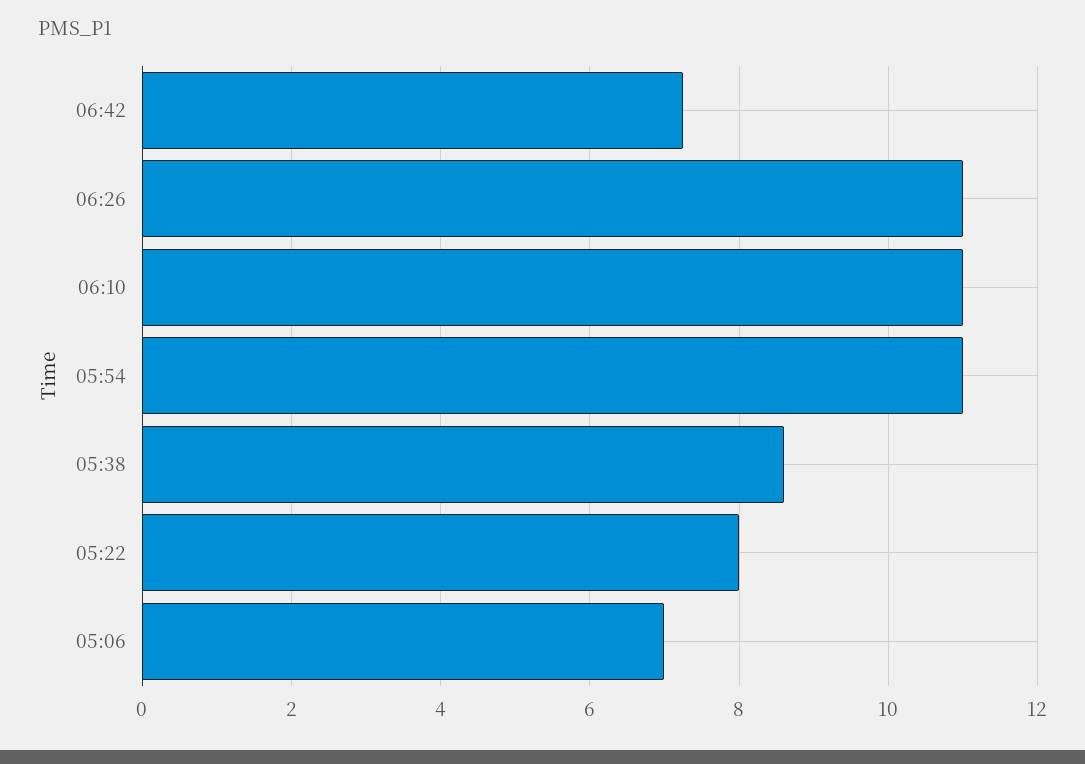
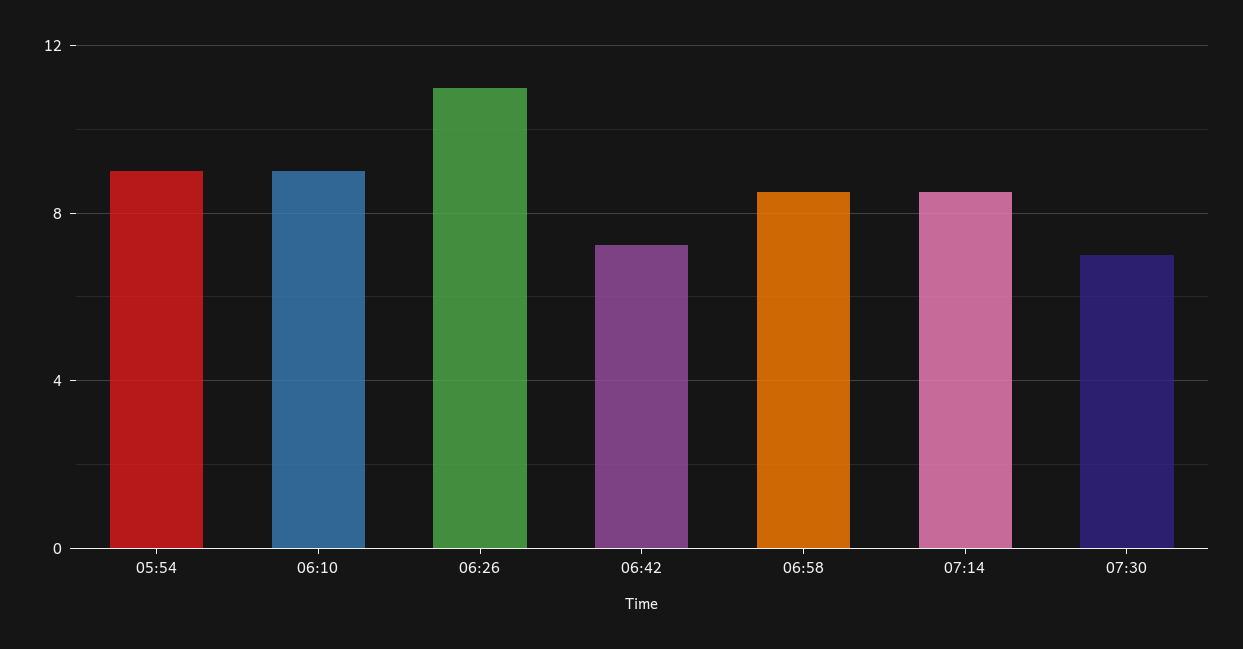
06:10: 11 -> 9
05:54: 11 -> 9
05:38: 8.6 -> none
05:22: 8 -> none
05:06: 7 -> none
06:58: none -> 8.5
07:14: none -> 8.5
07:30: none -> 7

